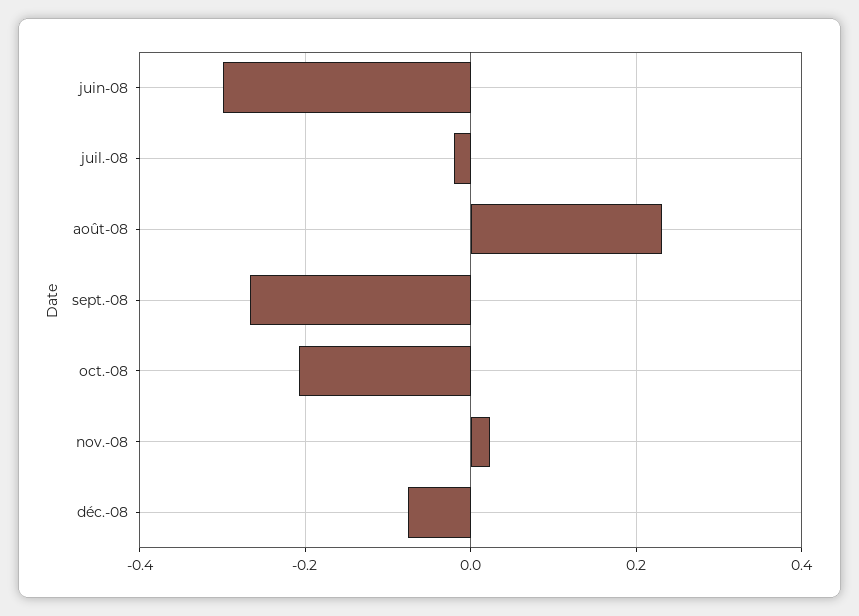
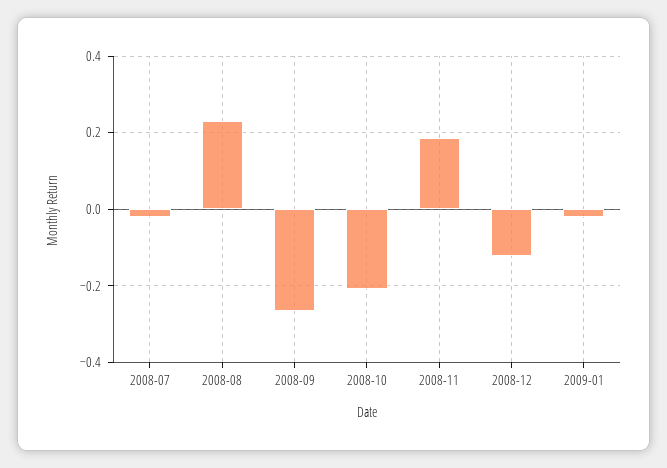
juin-08: -0.3 -> none
nov.-08: 0.02 -> 0.18
déc.-08: -0.08 -> -0.12
2009-01: none -> -0.02

